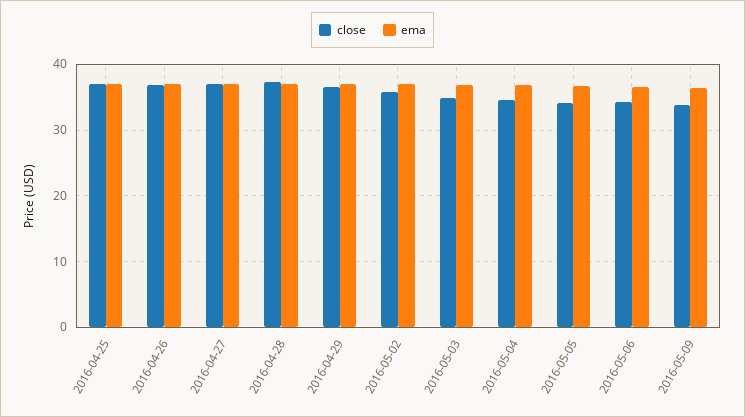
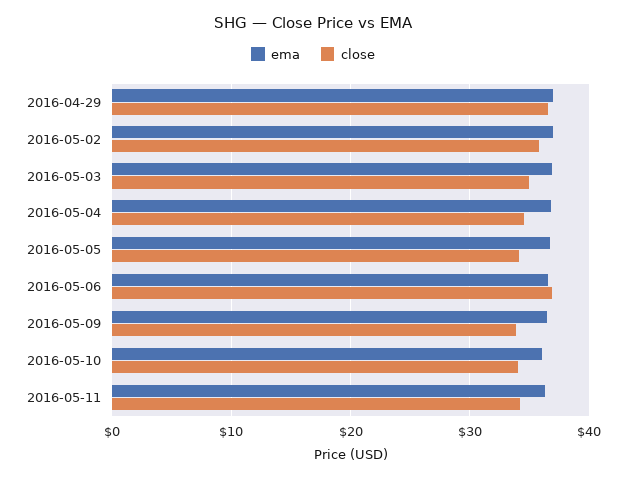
close, 2016-04-25: 37 -> none
ema, 2016-04-25: 37 -> none
close, 2016-04-26: 37 -> none
ema, 2016-04-26: 37 -> none
close, 2016-04-27: 37 -> none
ema, 2016-04-27: 37 -> none
close, 2016-04-28: 37 -> none
ema, 2016-04-28: 37 -> none
close, 2016-05-06: 34 -> 37
ema, 2016-05-10: none -> 36
close, 2016-05-10: none -> 34
ema, 2016-05-11: none -> 36
close, 2016-05-11: none -> 34

